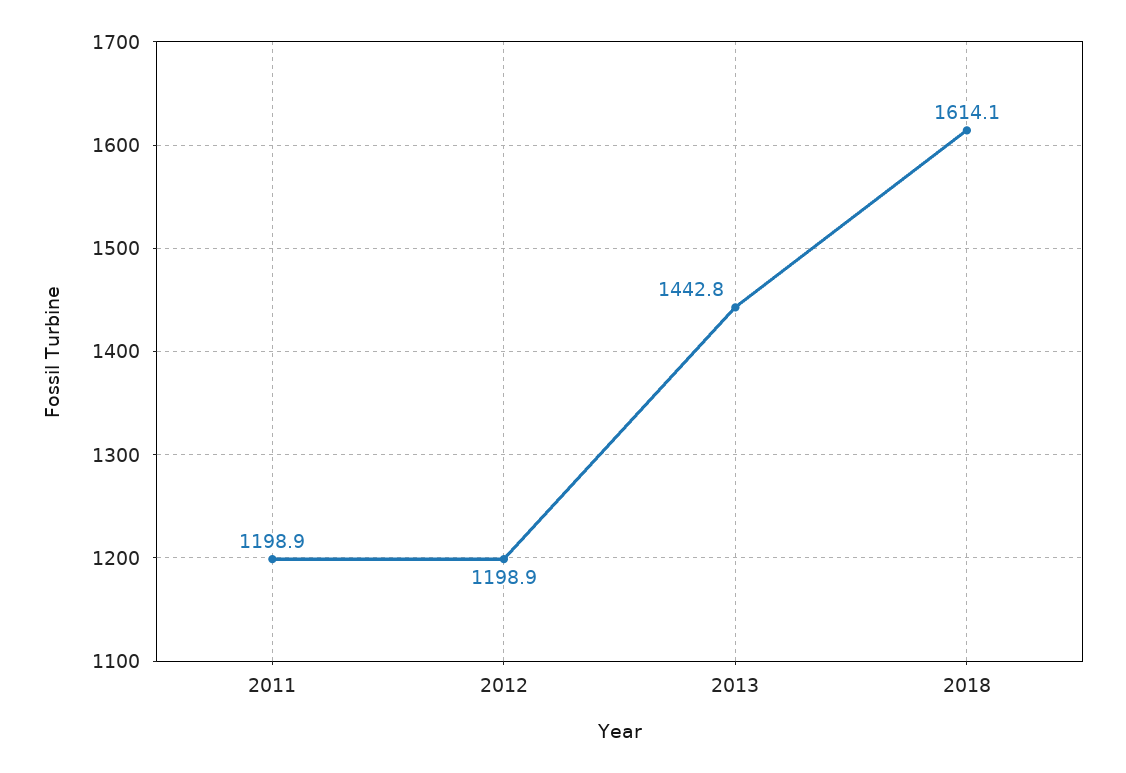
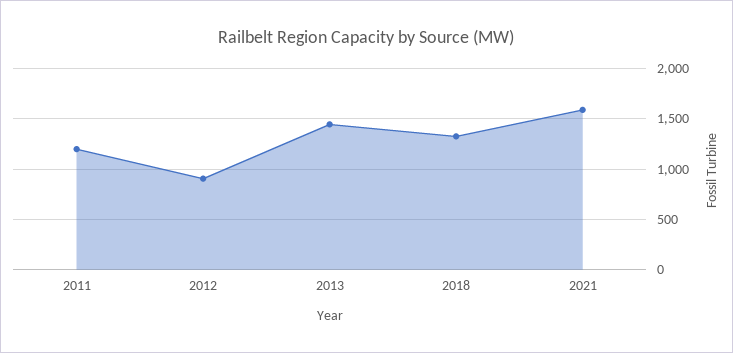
2012: 1198.9 -> 900
2018: 1614.1 -> 1300
2021: none -> 1600

